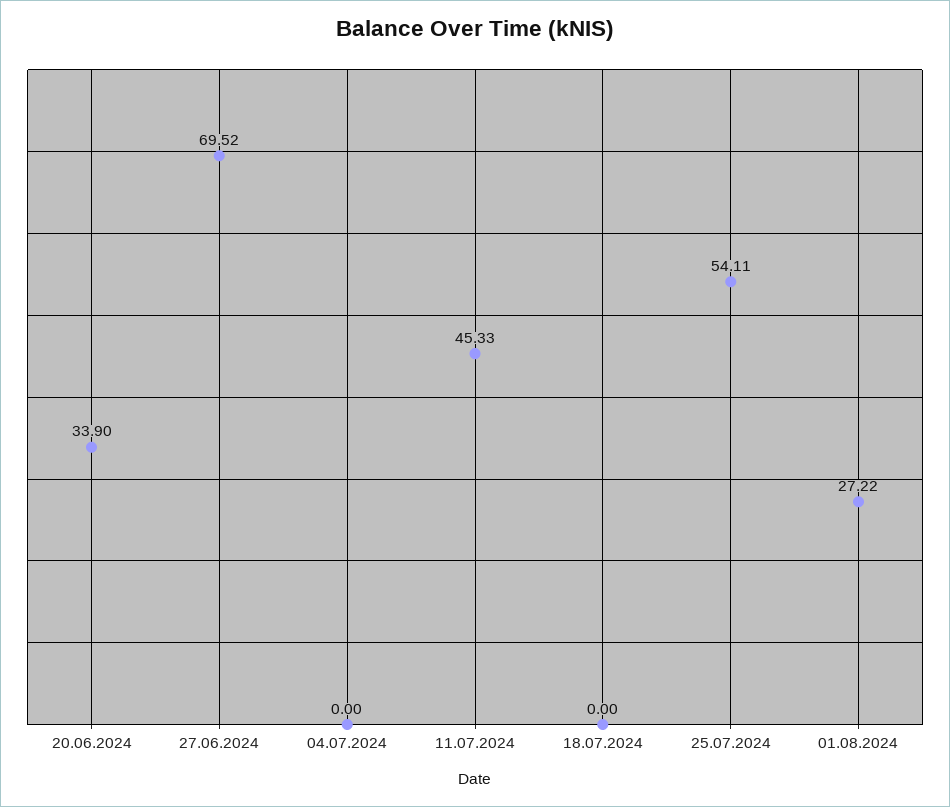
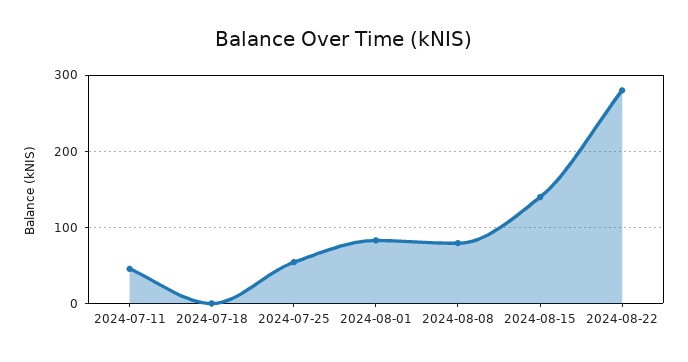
20.06.2024: 33.9 -> none
27.06.2024: 69.52 -> none
04.07.2024: 0 -> none
01.08.2024: 27.22 -> 80
2024-08-08: none -> 80
2024-08-15: none -> 140
2024-08-22: none -> 280

